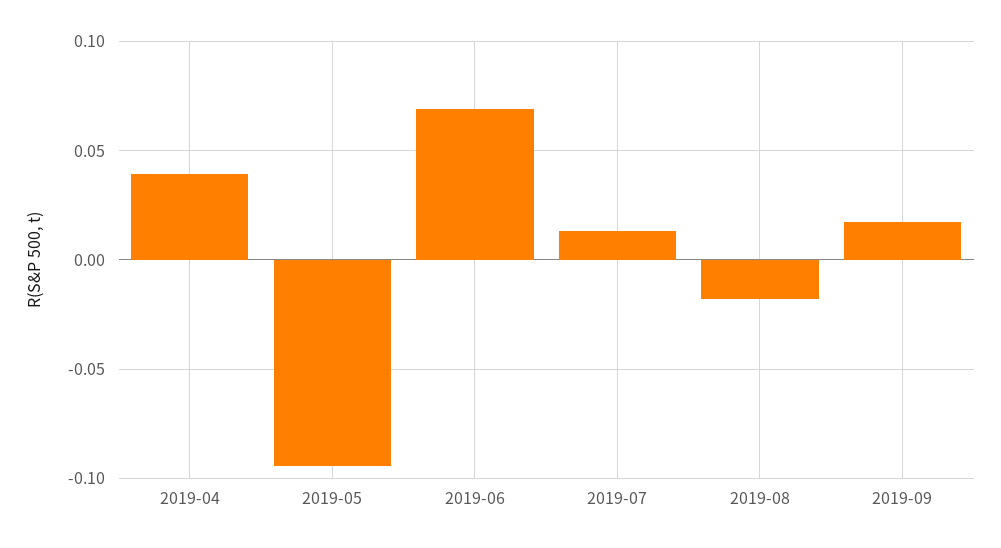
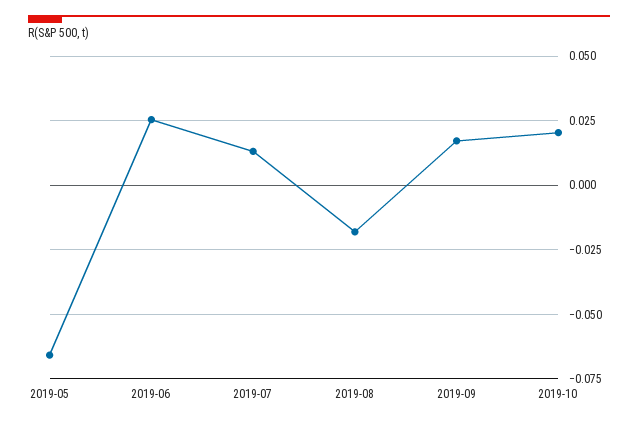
2019-04: 0.04 -> none
2019-05: -0.095 -> -0.065
2019-06: 0.07 -> 0.025
2019-10: none -> 0.02

